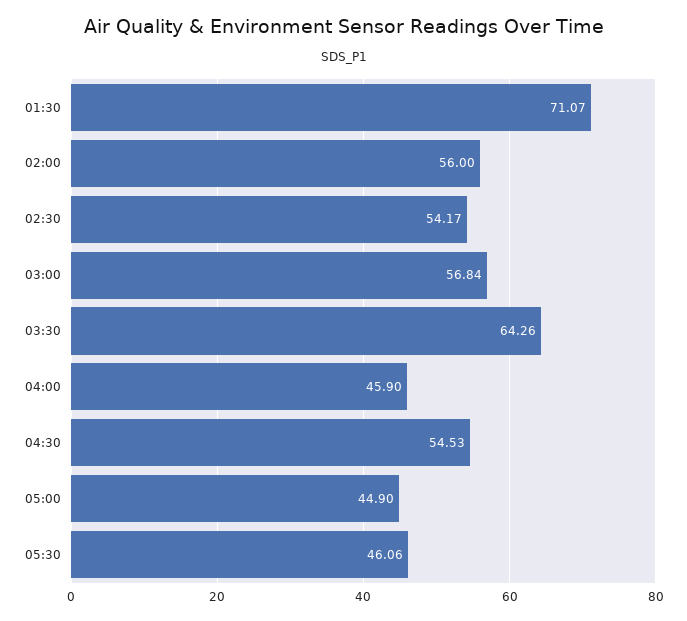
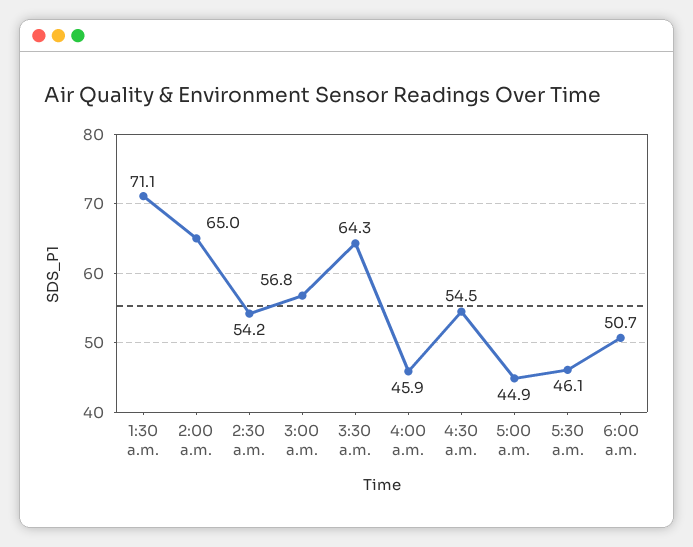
02:00: 56 -> 65
6:00 a.m.: none -> 50.7

